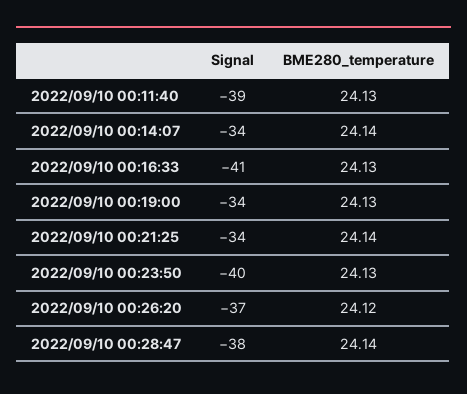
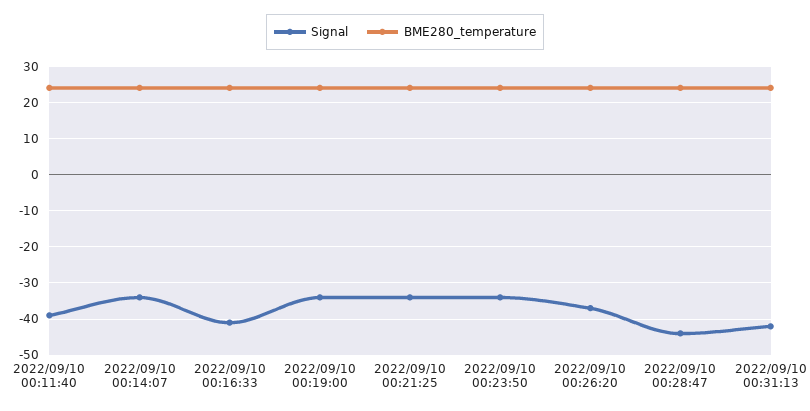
Signal, 2022/09/10 00:23:50: -40 -> -34
Signal, 2022/09/10 00:28:47: -38 -> -44
Signal, 2022/09/10 00:31:13: none -> -42
BME280_temperature, 2022/09/10 00:31:13: none -> 24

